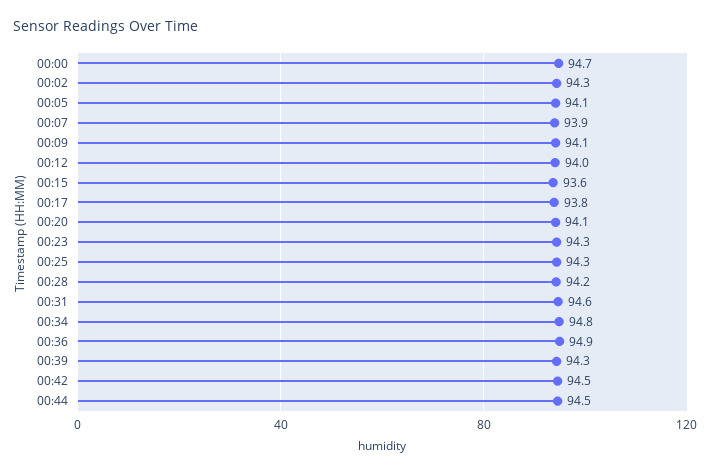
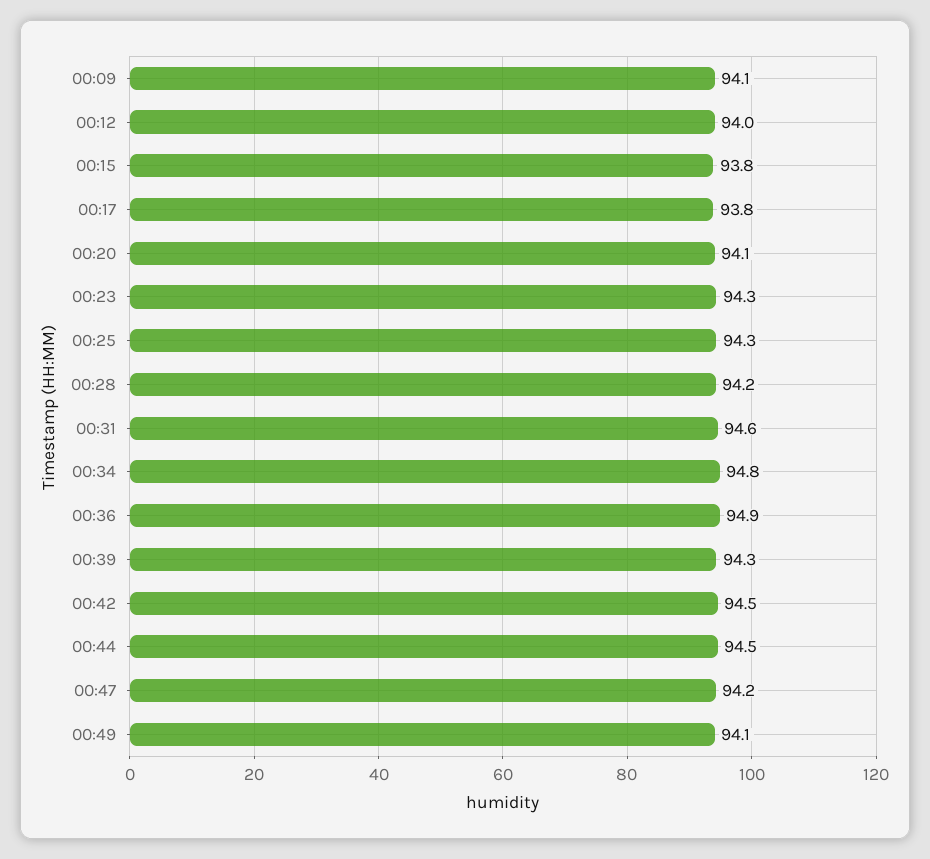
00:00: 94.7 -> none
00:02: 94.3 -> none
00:05: 94.1 -> none
00:07: 93.9 -> none
00:15: 93.6 -> 93.8
00:47: none -> 94.2
00:49: none -> 94.1

